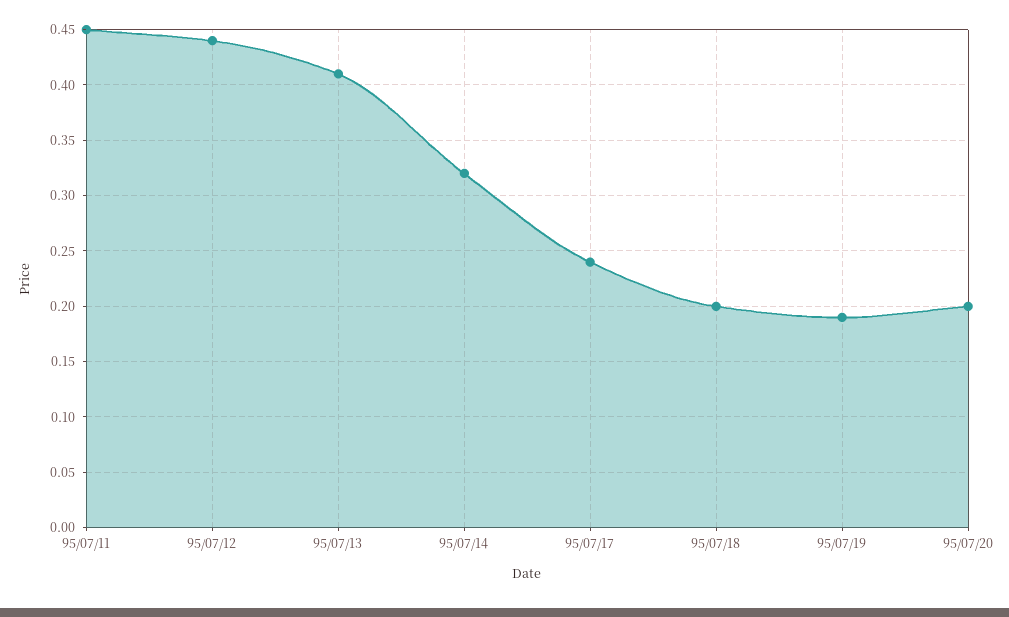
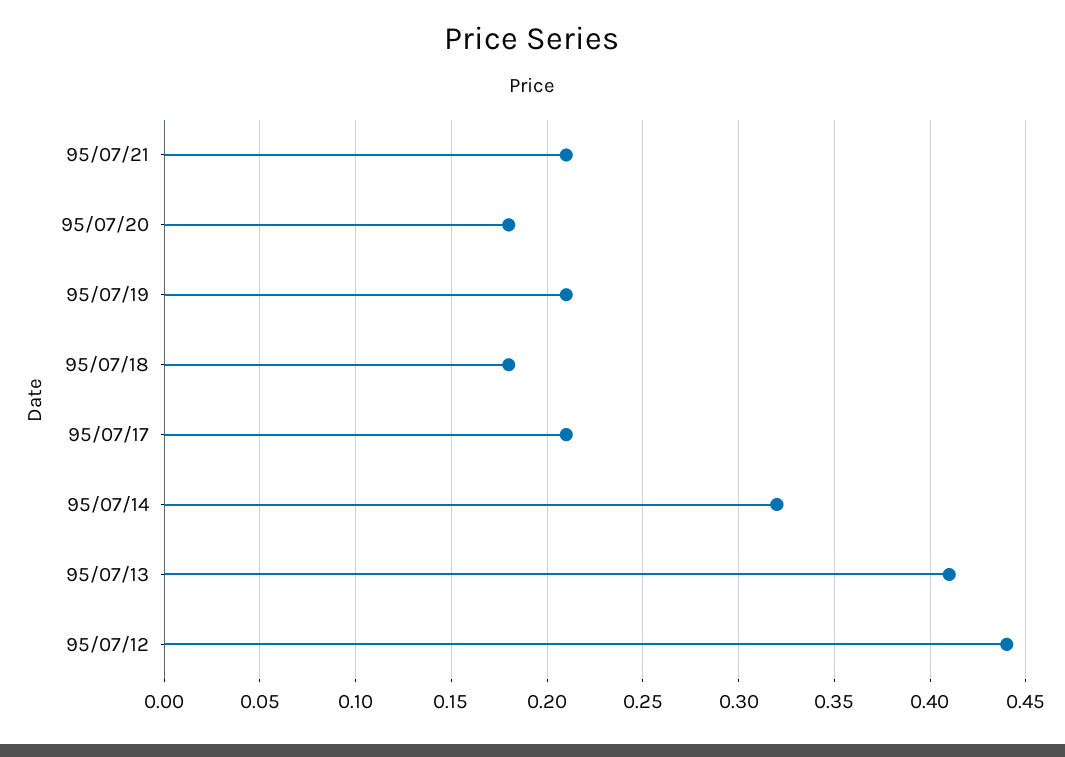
95/07/11: 0.45 -> none
95/07/17: 0.24 -> 0.21
95/07/18: 0.2 -> 0.18
95/07/19: 0.19 -> 0.21
95/07/20: 0.2 -> 0.18
95/07/21: none -> 0.21

